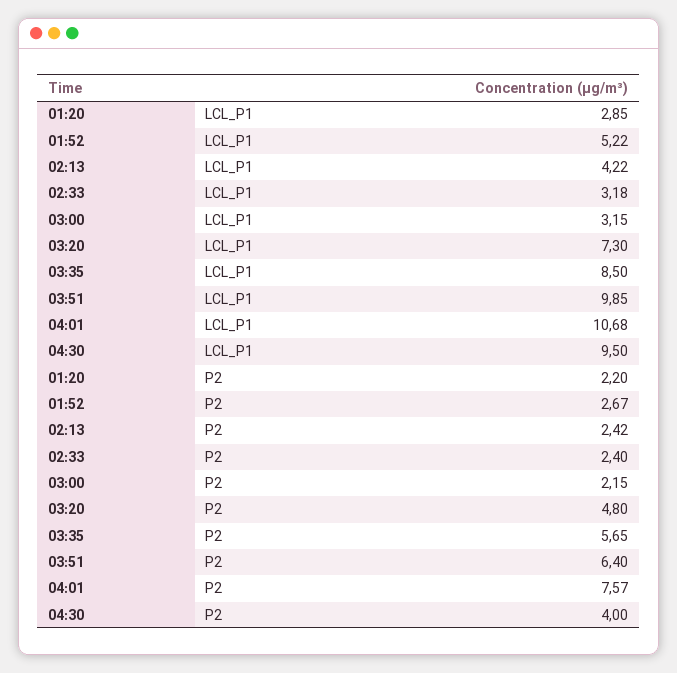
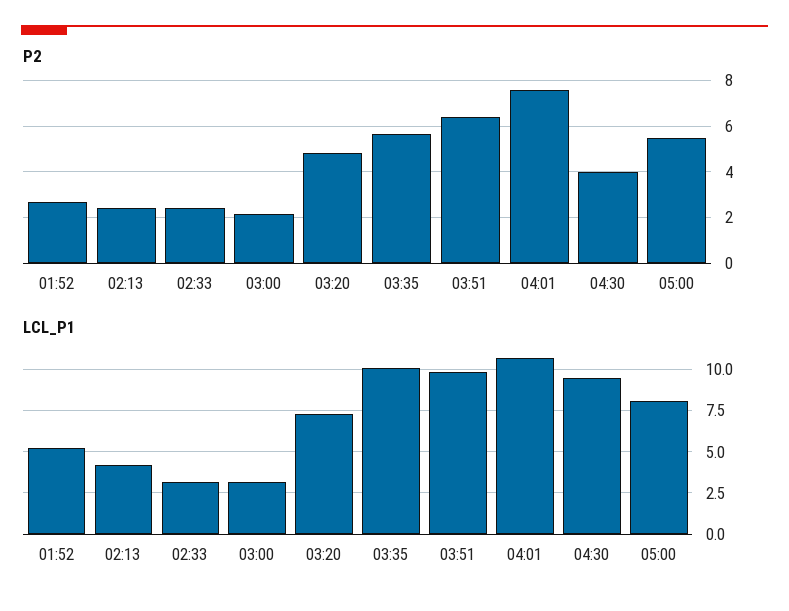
LCL_P1, 01:20: 2.85 -> none
LCL_P1, 03:35: 8.5 -> 10
P2, 01:20: 2.2 -> none
P2, 05:00: none -> 5.5
LCL_P1, 05:00: none -> 8

